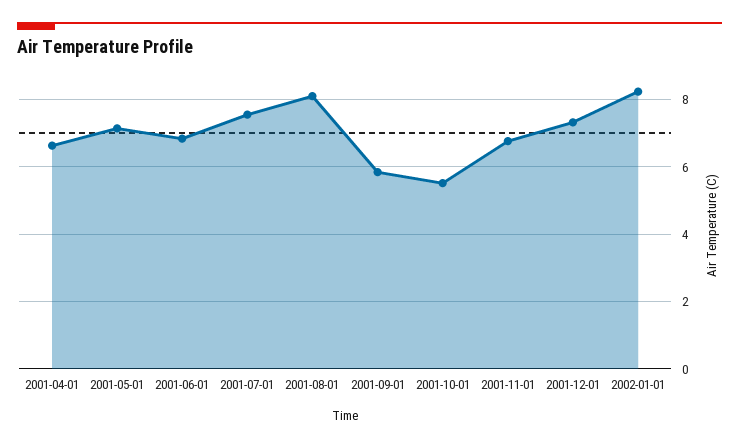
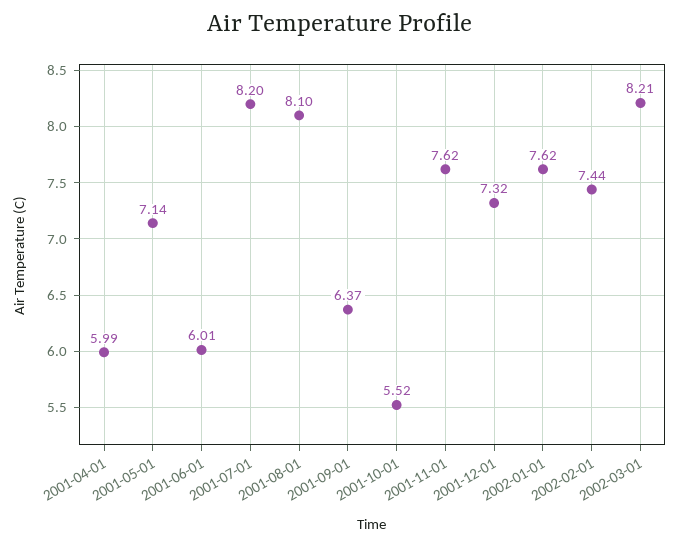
2001-04-01: 6.6 -> 5.99
2001-06-01: 6.8 -> 6.01
2001-07-01: 7.6 -> 8.2
2001-09-01: 5.8 -> 6.37
2001-11-01: 6.8 -> 7.62
2002-01-01: 8.2 -> 7.62
2002-02-01: none -> 7.44
2002-03-01: none -> 8.21

